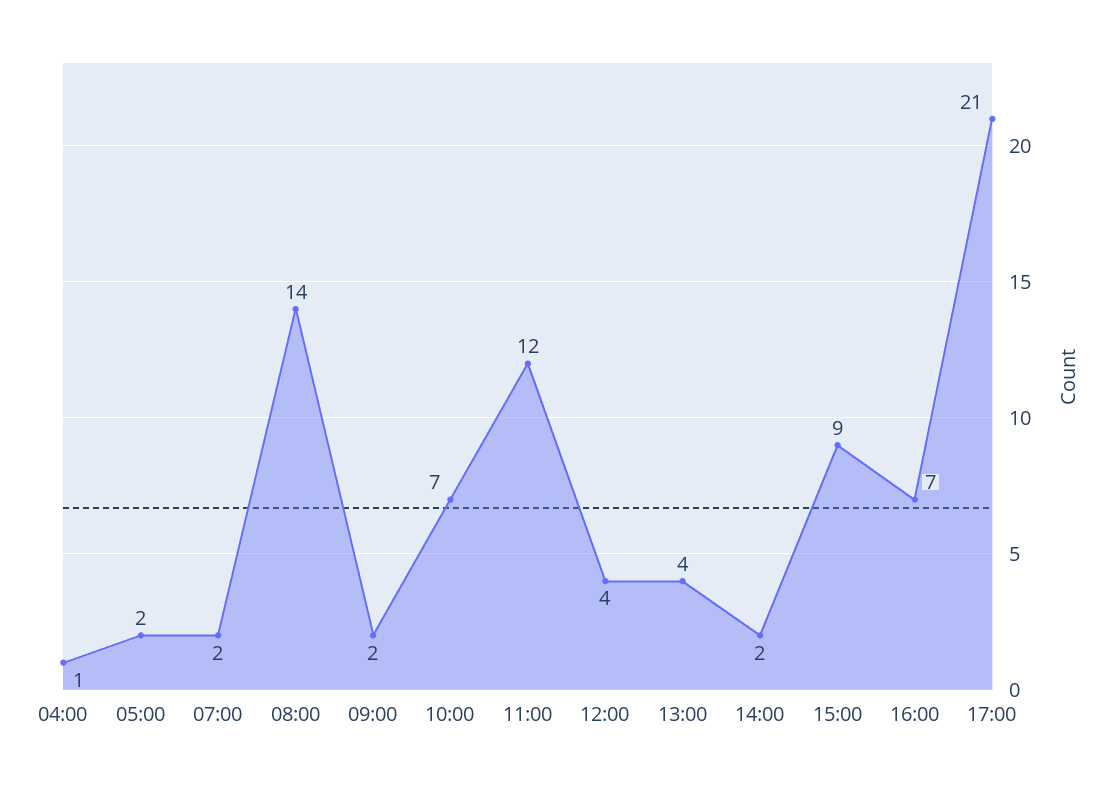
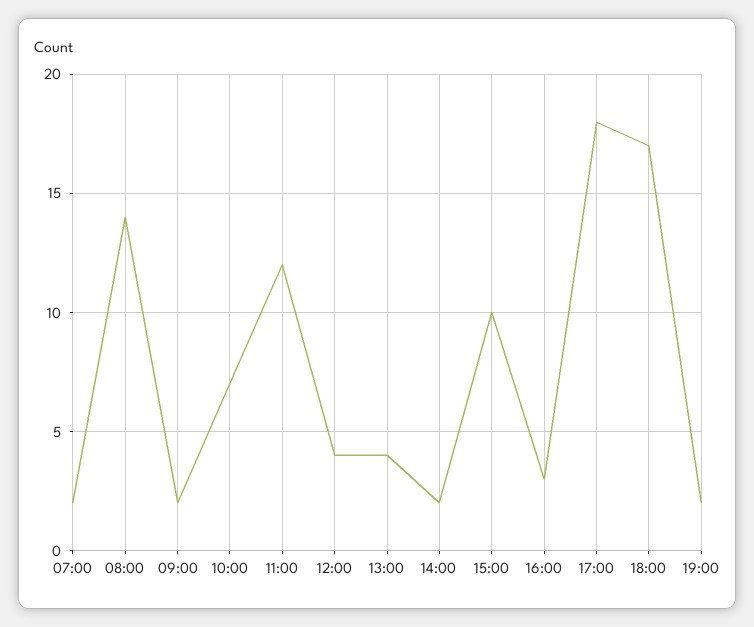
04:00: 1 -> none
05:00: 2 -> none
15:00: 9 -> 10
16:00: 7 -> 3
17:00: 21 -> 18
18:00: none -> 17
19:00: none -> 2

